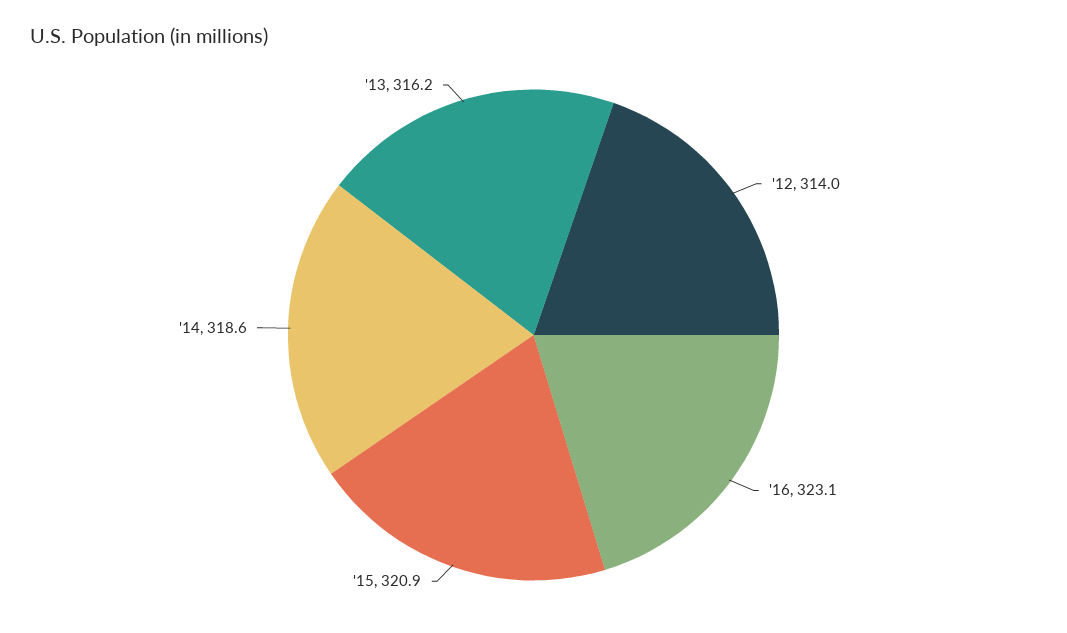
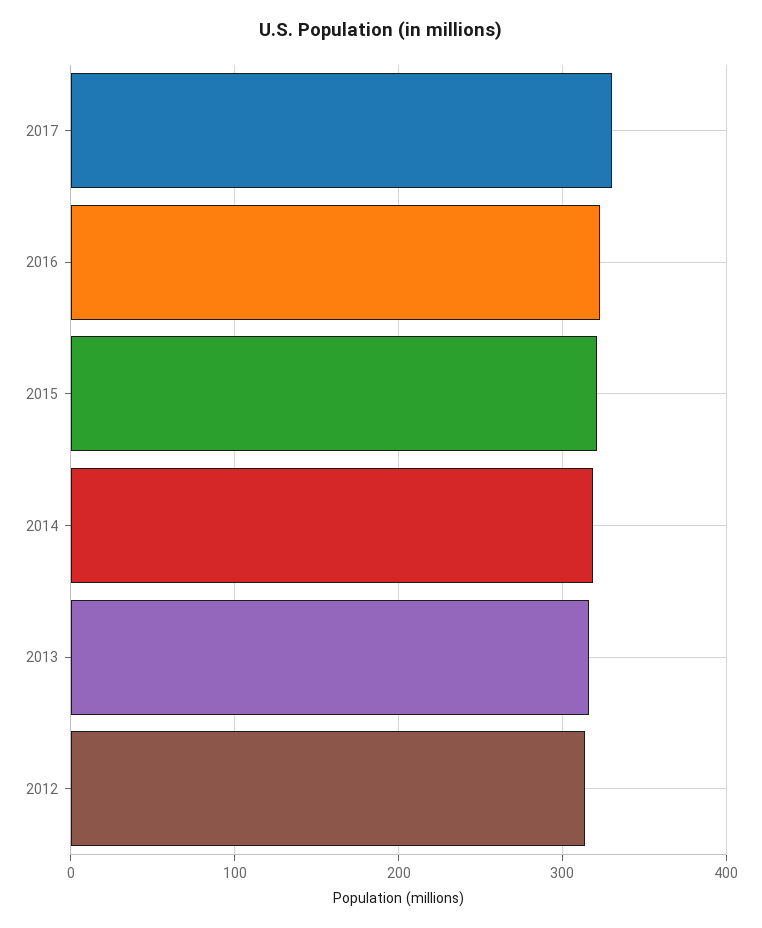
2017: none -> 330

